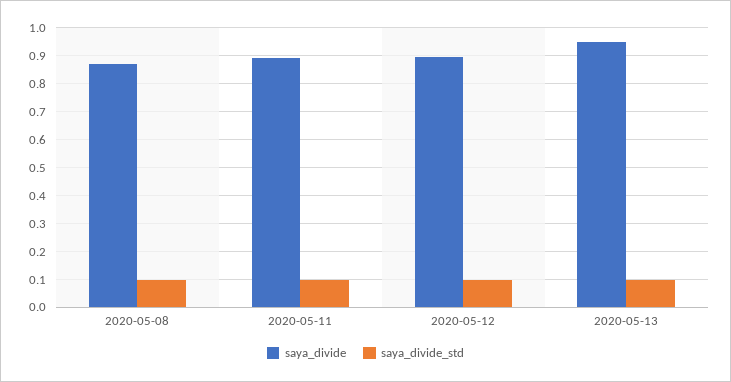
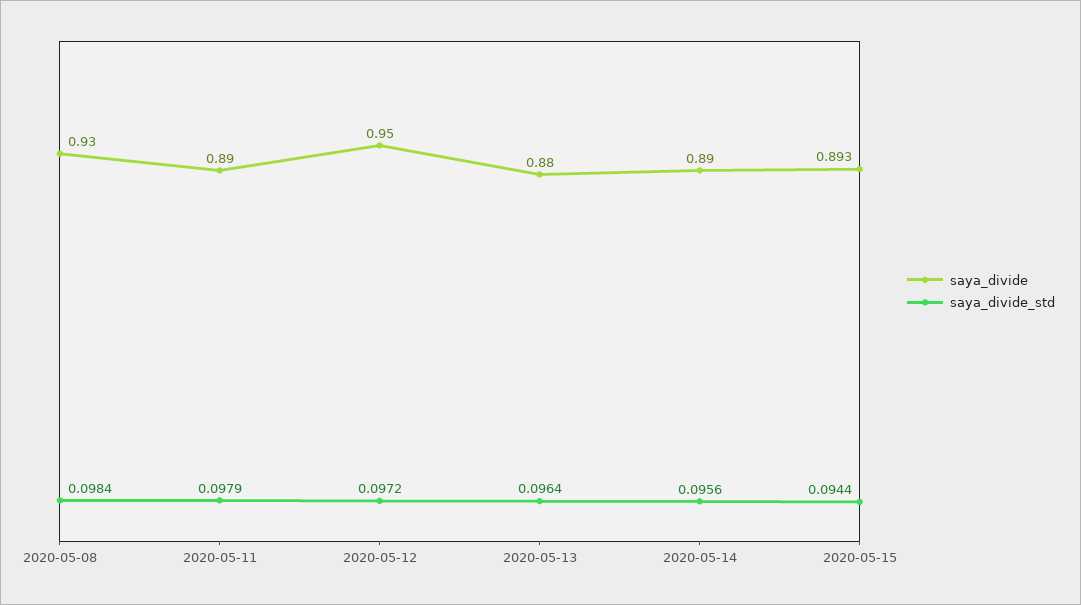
saya_divide, 2020-05-08: 0.875 -> 0.93
saya_divide, 2020-05-12: 0.9 -> 0.95
saya_divide, 2020-05-13: 0.95 -> 0.88
saya_divide, 2020-05-14: none -> 0.89
saya_divide_std, 2020-05-14: none -> 0.0956
saya_divide, 2020-05-15: none -> 0.893
saya_divide_std, 2020-05-15: none -> 0.0944

